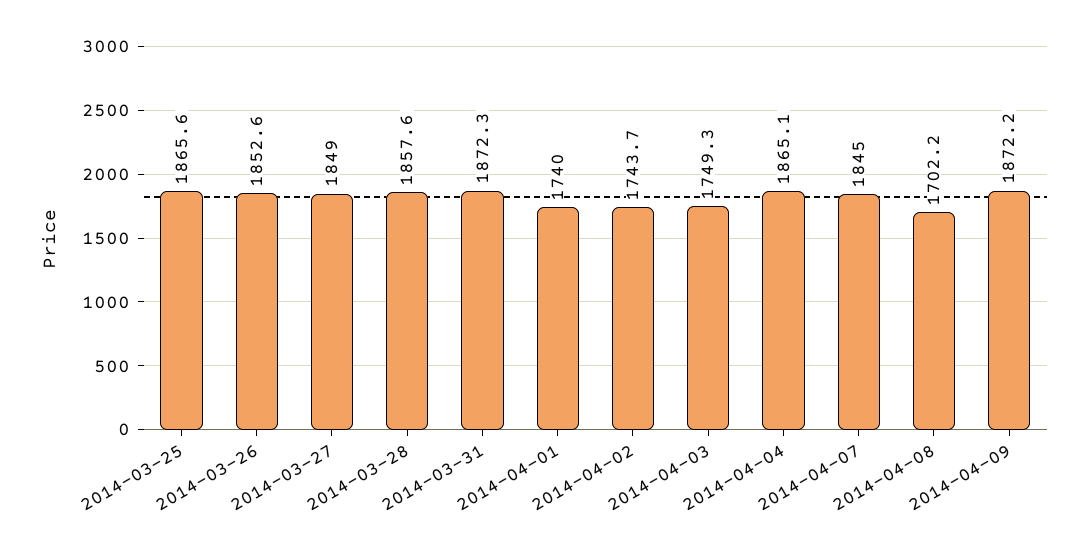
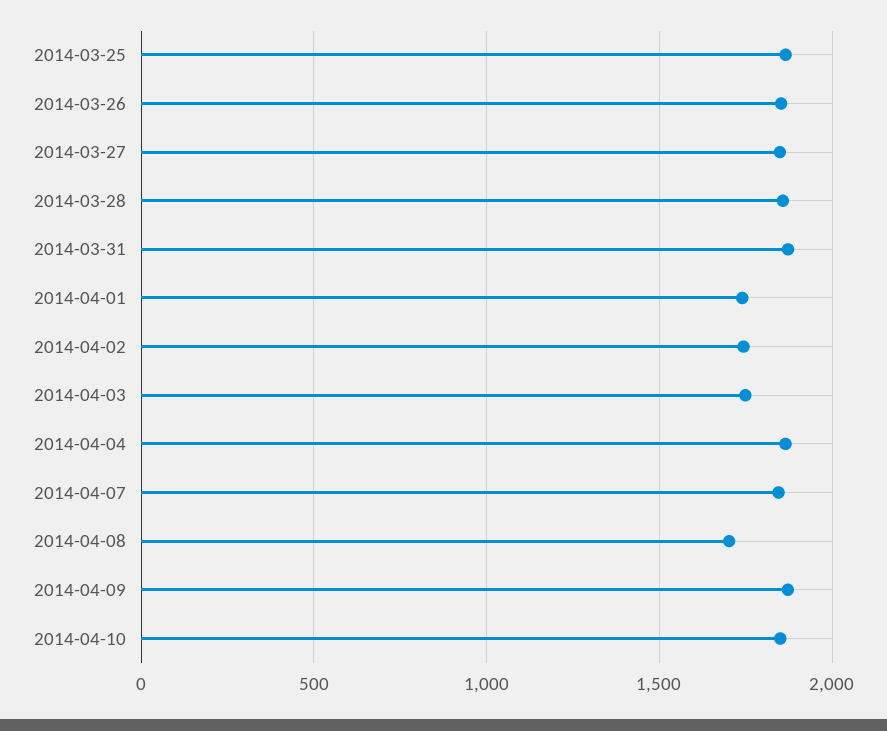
2014-04-10: none -> 1850

